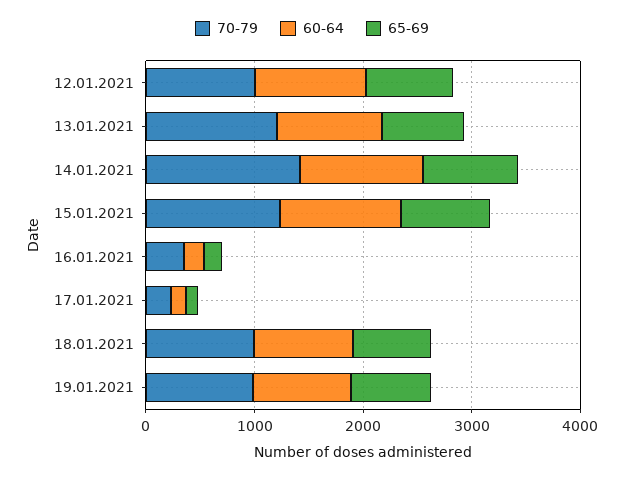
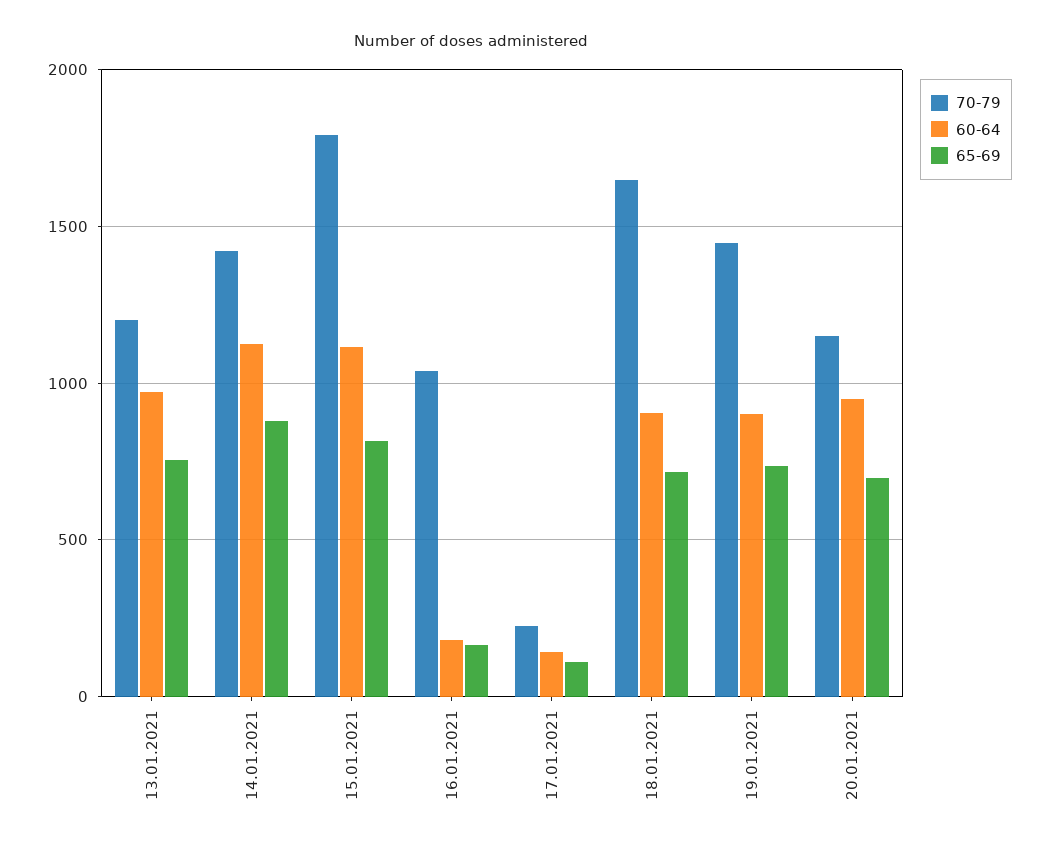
70-79, 12.01.2021: 1000 -> none
60-64, 12.01.2021: 1000 -> none
65-69, 12.01.2021: 800 -> none
70-79, 15.01.2021: 1200 -> 1800
70-79, 16.01.2021: 400 -> 1050
70-79, 18.01.2021: 1000 -> 1650
70-79, 19.01.2021: 1000 -> 1450
70-79, 20.01.2021: none -> 1150
60-64, 20.01.2021: none -> 950
65-69, 20.01.2021: none -> 700

